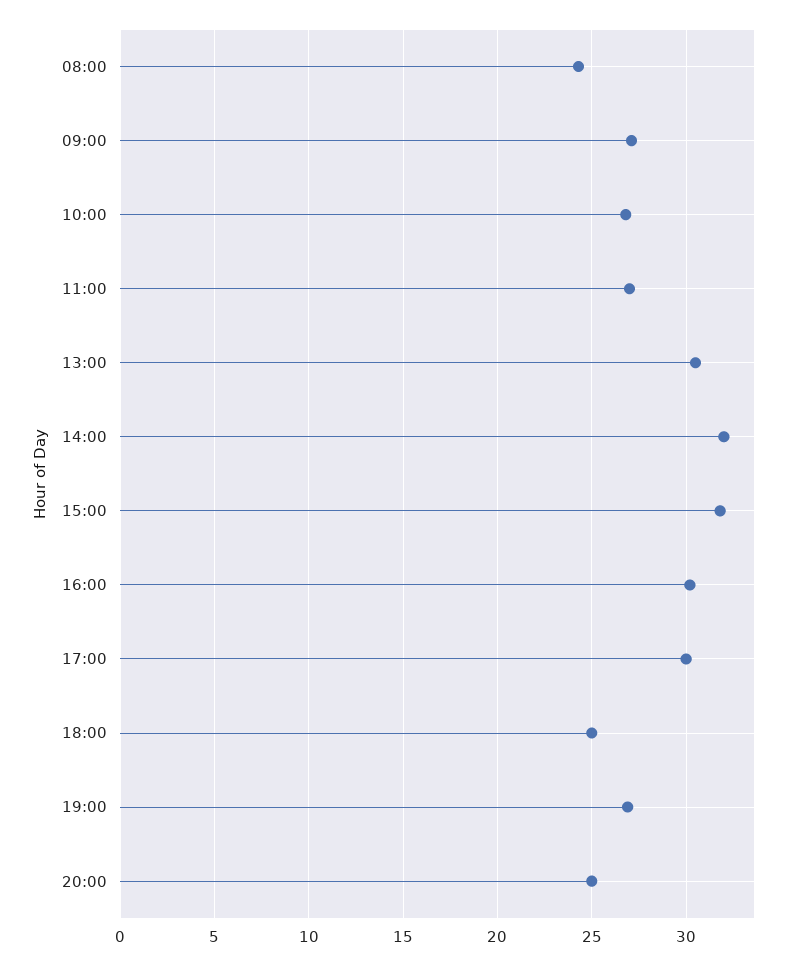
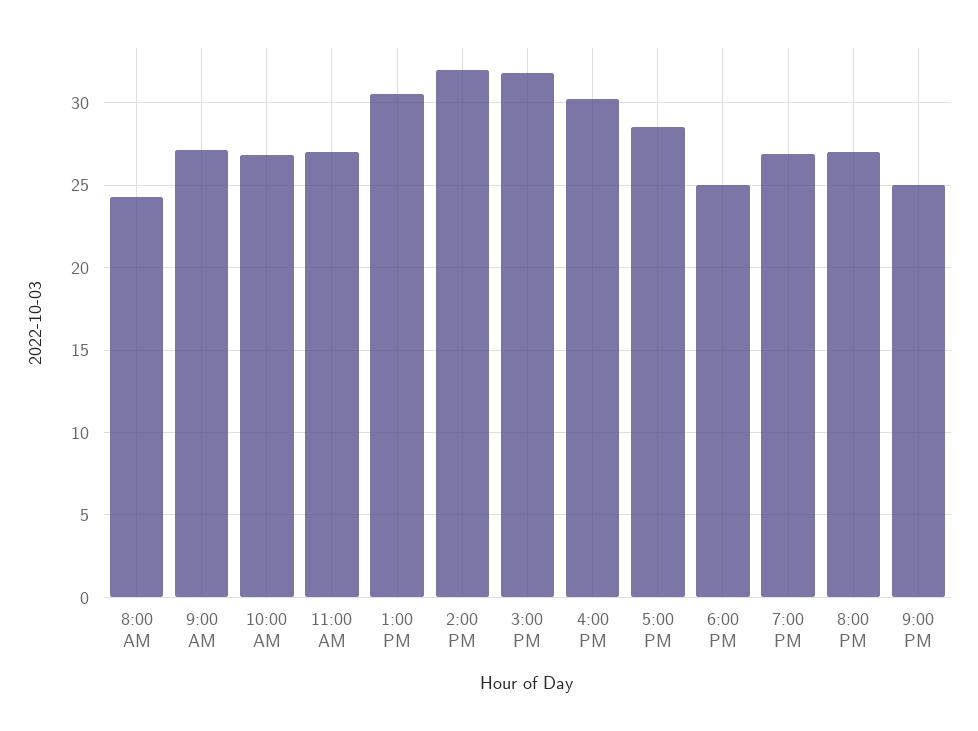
17:00: 30 -> 28.5
20:00: 25 -> 27
9:00 PM: none -> 25

